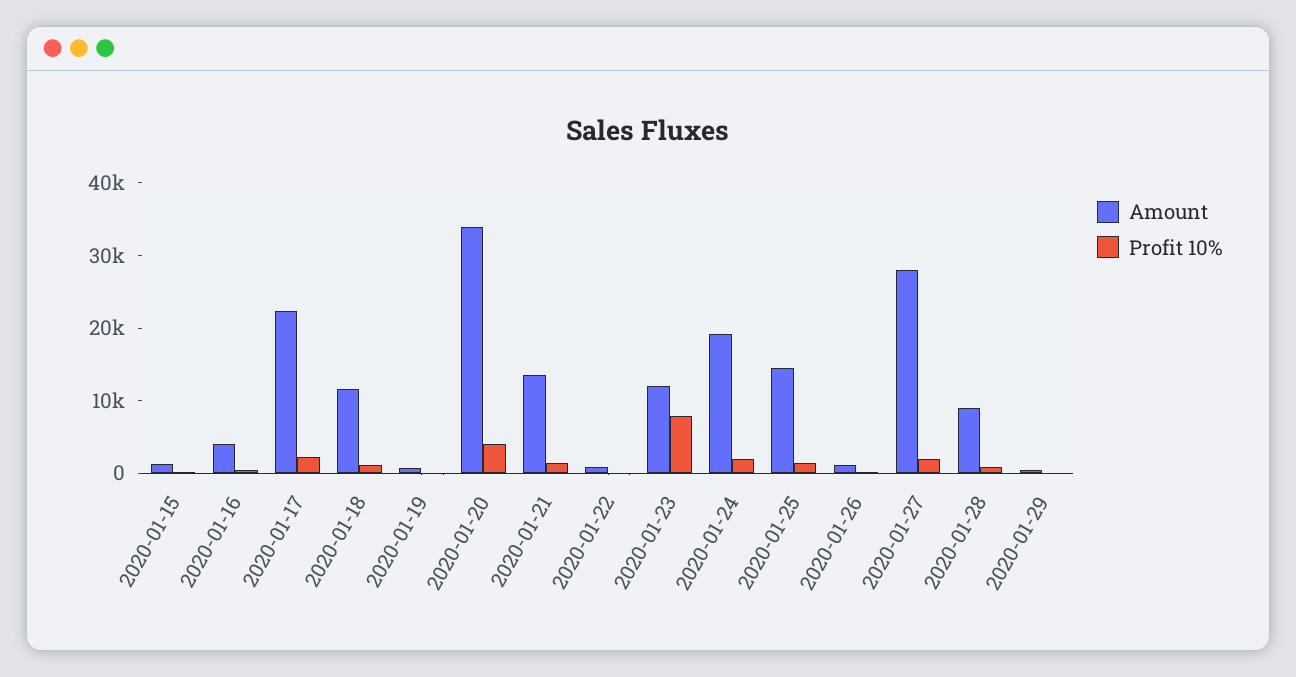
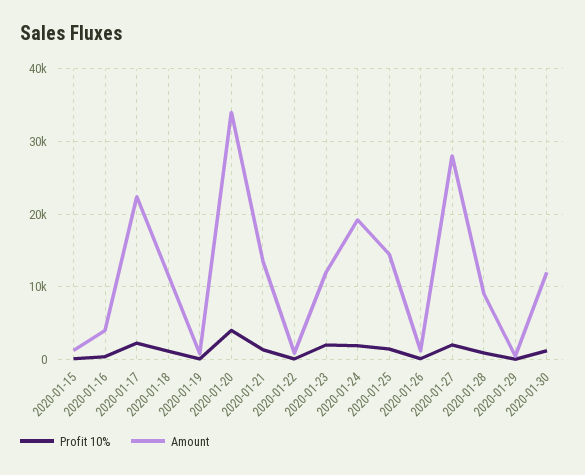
Profit 10%, 2020-01-23: 8000 -> 2000
Profit 10%, 2020-01-30: none -> 1000
Amount, 2020-01-30: none -> 12000

